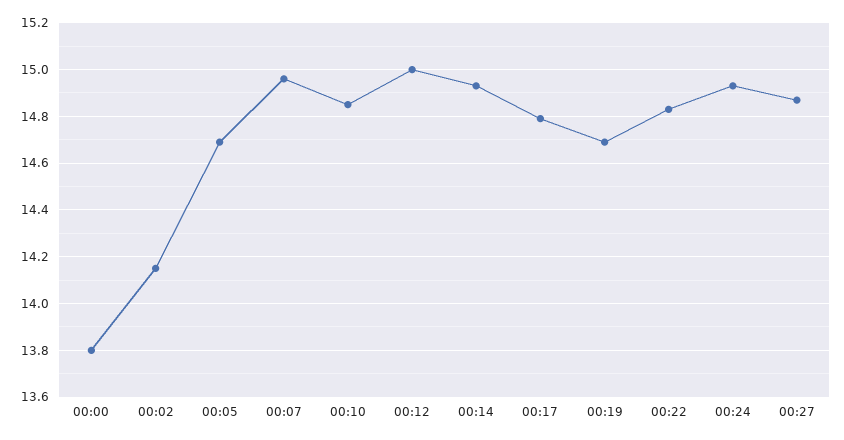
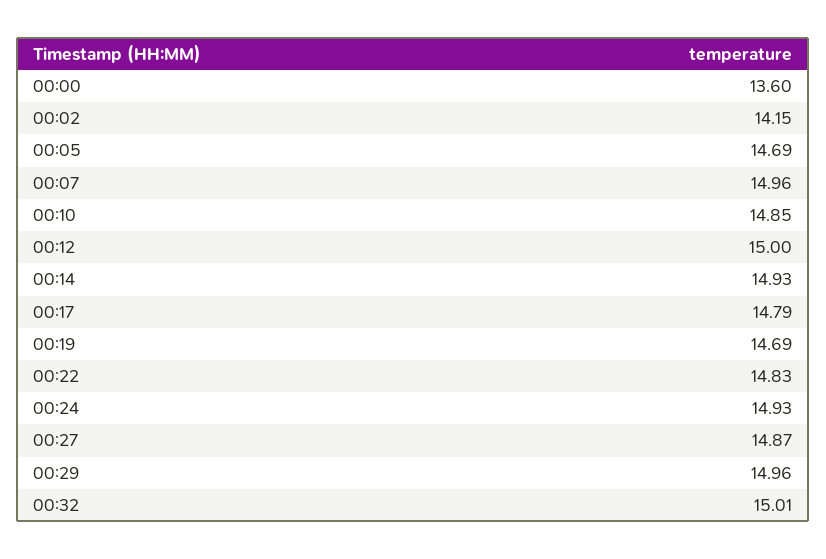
00:00: 13.8 -> 13.6
00:29: none -> 14.96
00:32: none -> 15.01

